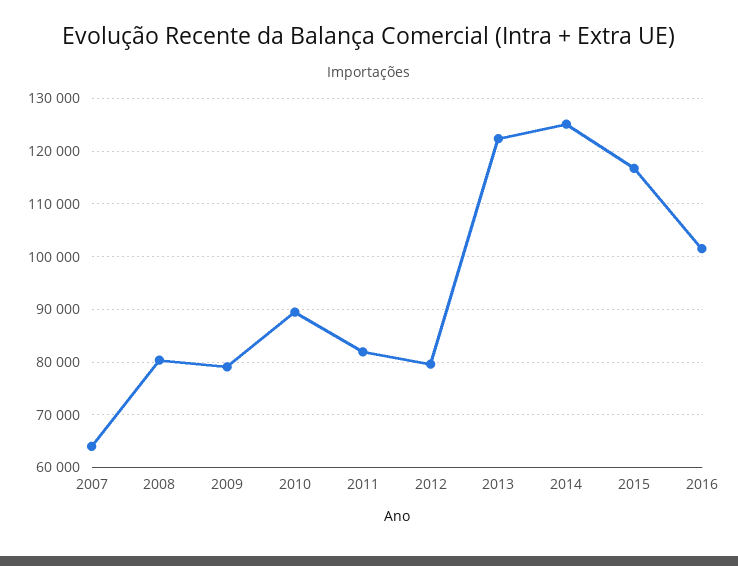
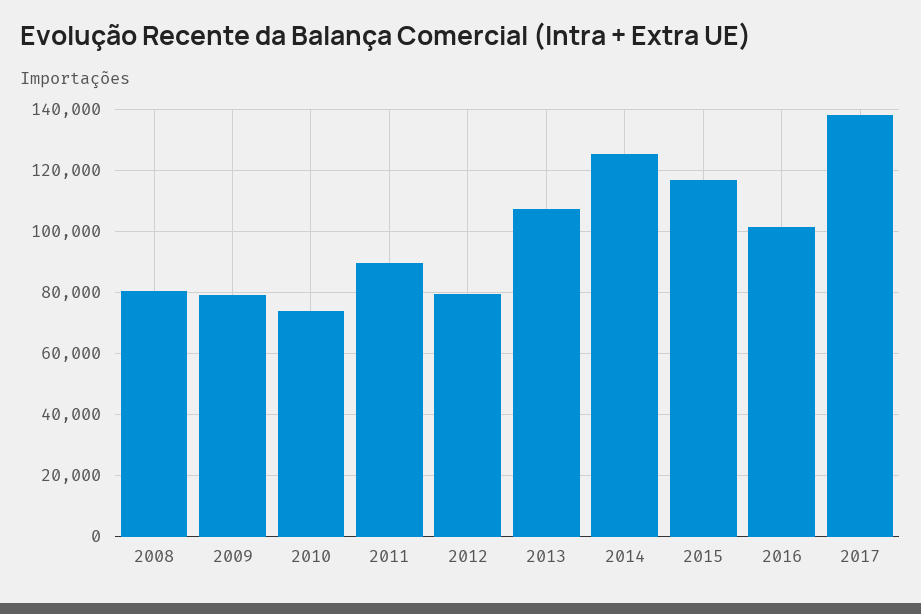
2007: 64000 -> none
2010: 90000 -> 74000
2011: 82000 -> 90000
2013: 122000 -> 108000
2017: none -> 138000

